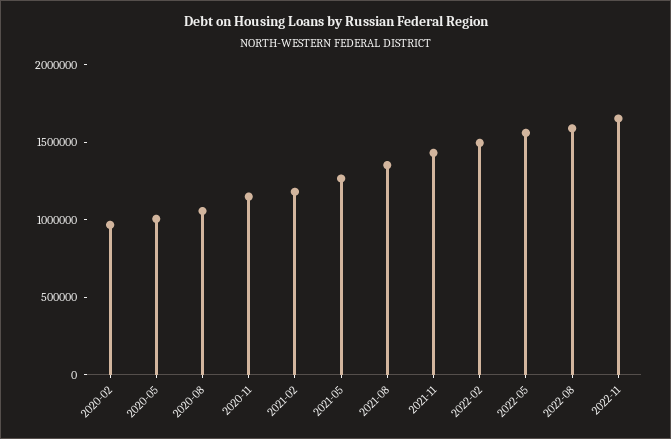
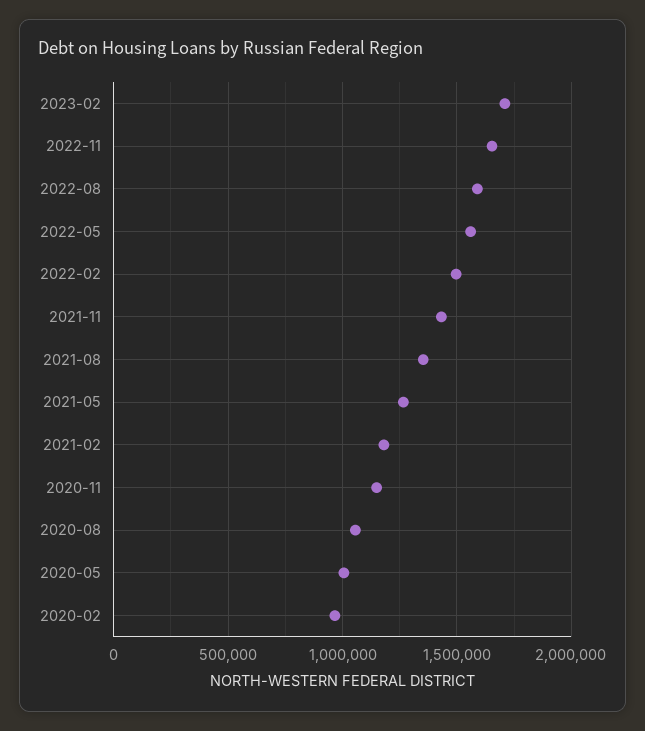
2023-02: none -> 1700000

